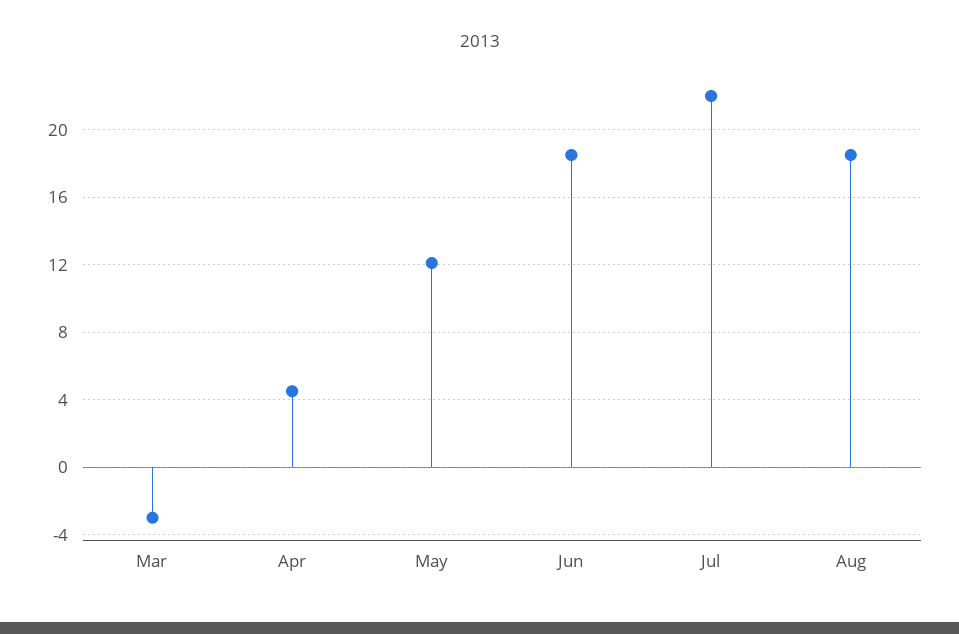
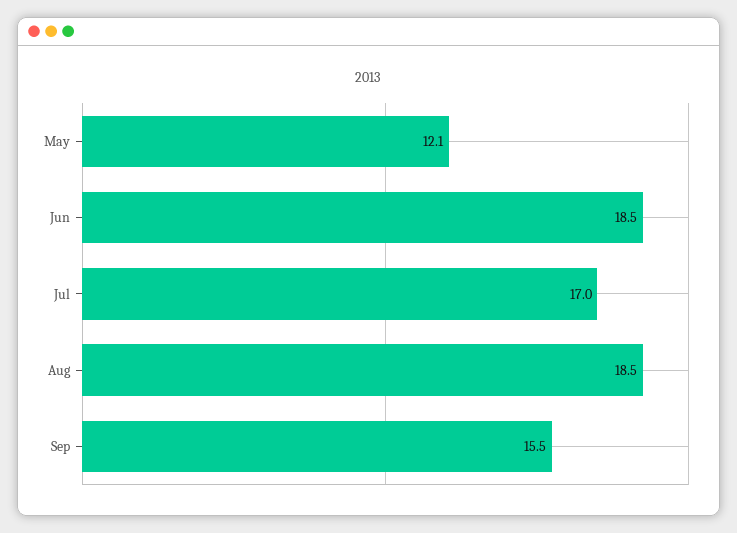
Mar: -3 -> none
Apr: 4.5 -> none
Jul: 22 -> 17
Sep: none -> 15.5

